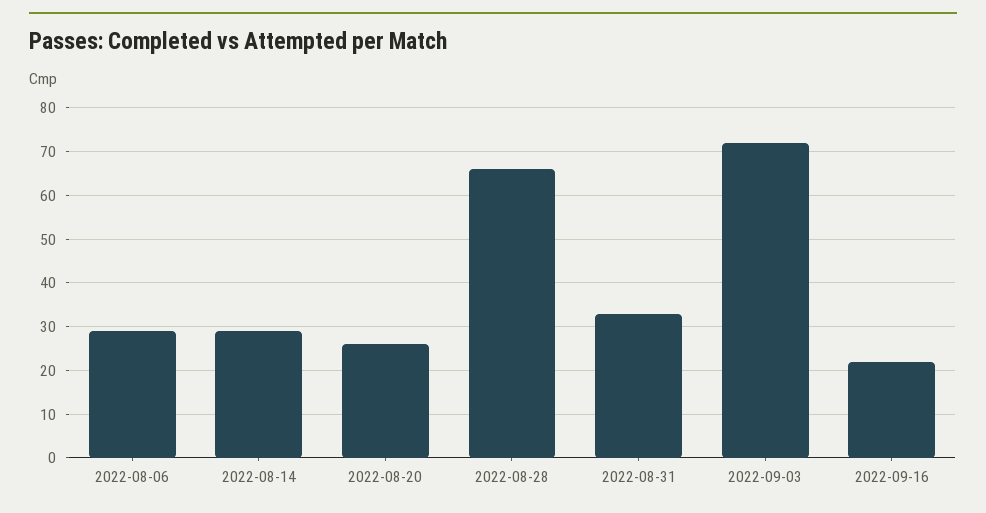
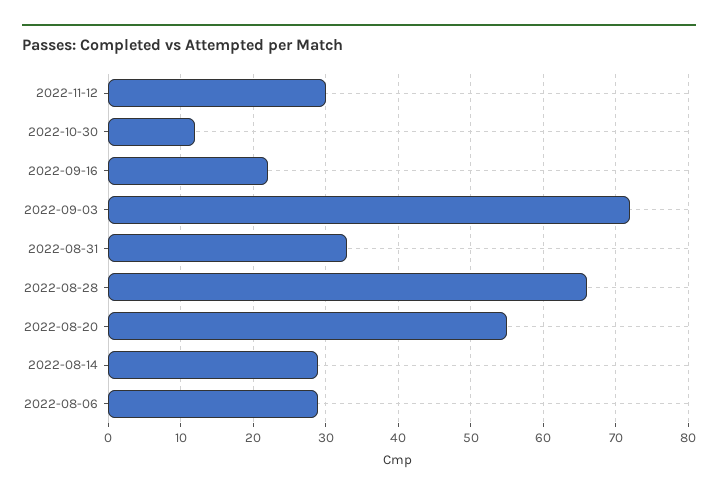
2022-08-20: 25 -> 55
2022-11-12: none -> 30
2022-10-30: none -> 12

